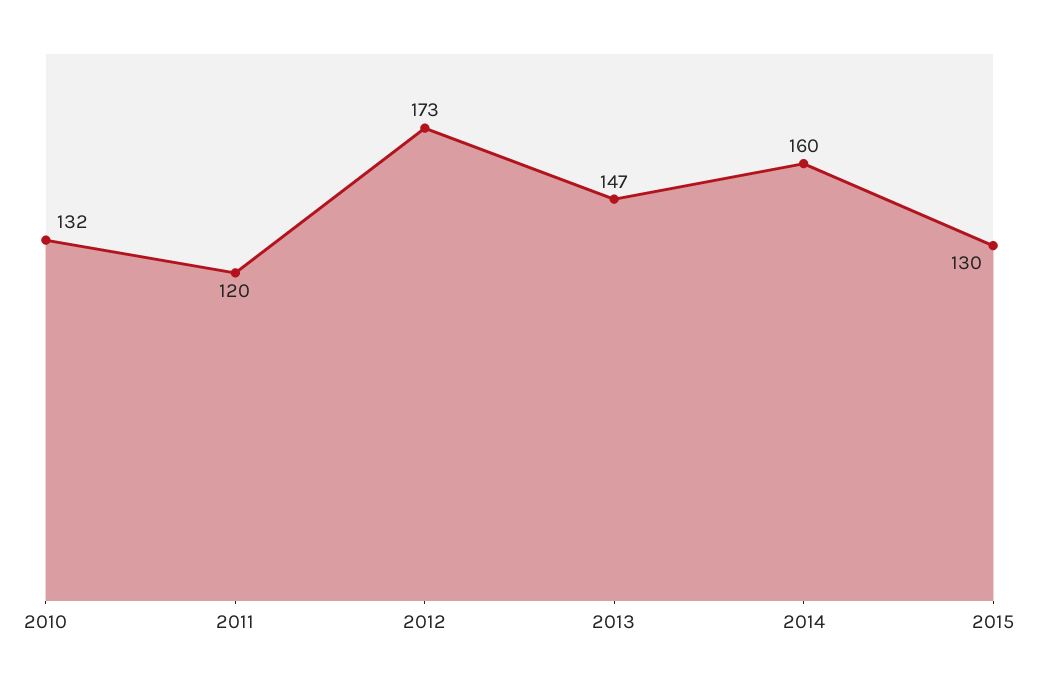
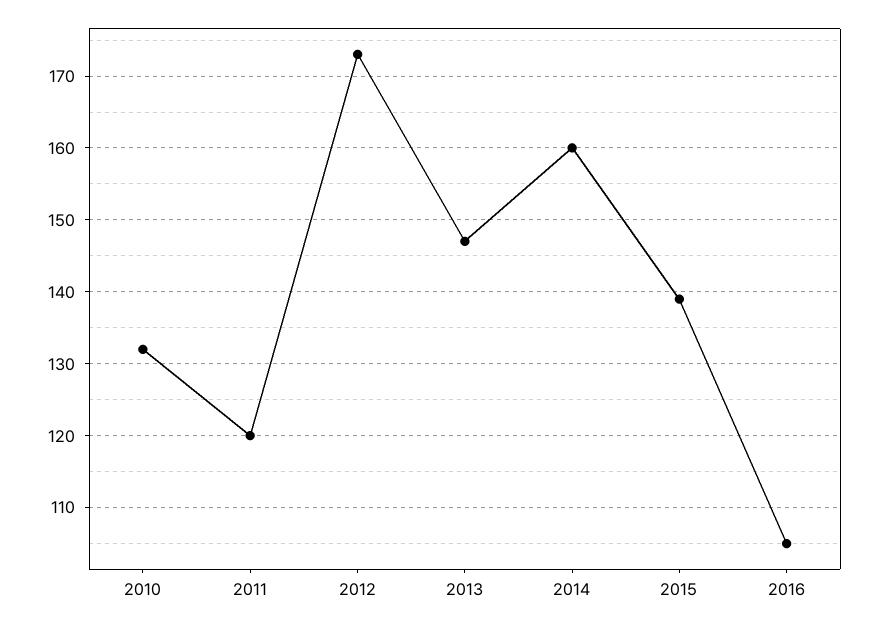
2015: 130 -> 139
2016: none -> 105

